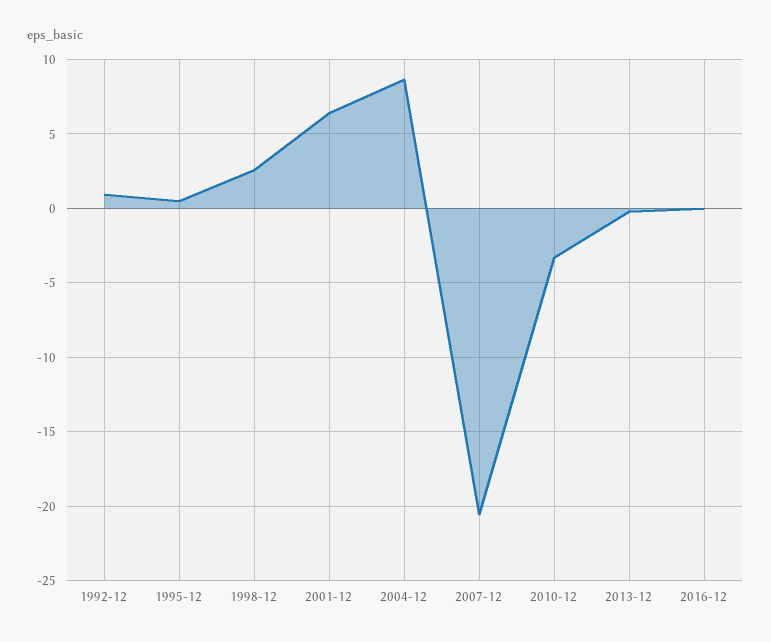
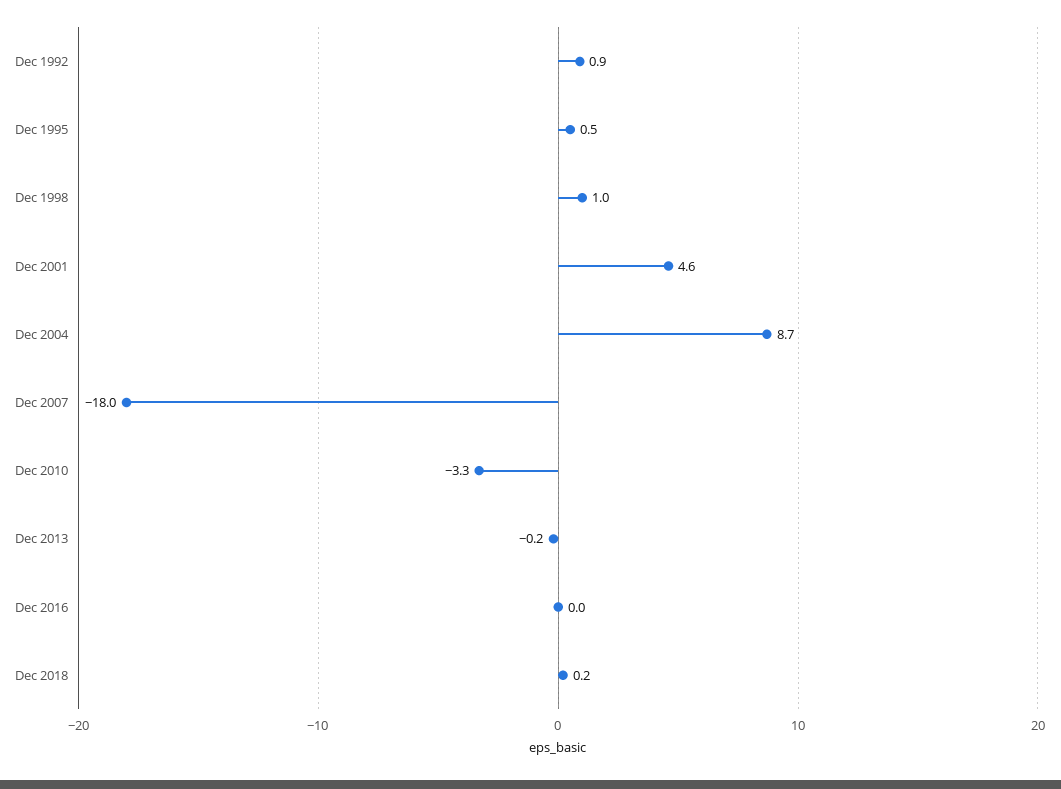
1998-12: 2.5 -> 1
2001-12: 6.5 -> 4.6
2007-12: -20.5 -> -18
Dec 2018: none -> 0.2

